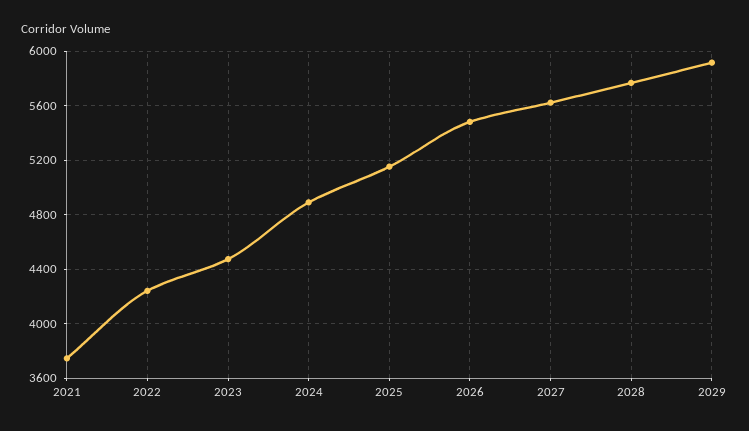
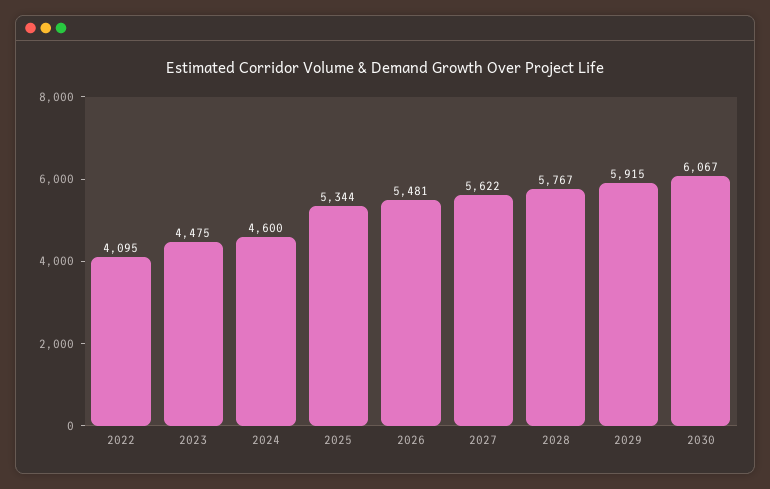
2021: 3750 -> none
2022: 4250 -> 4095
2024: 4900 -> 4600
2025: 5150 -> 5344
2030: none -> 6067

